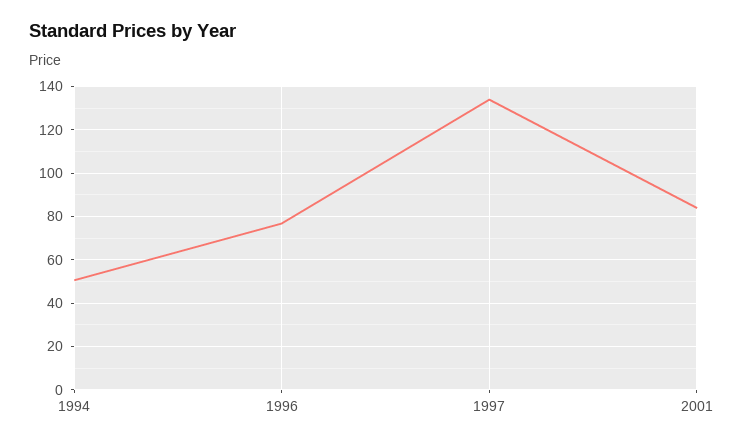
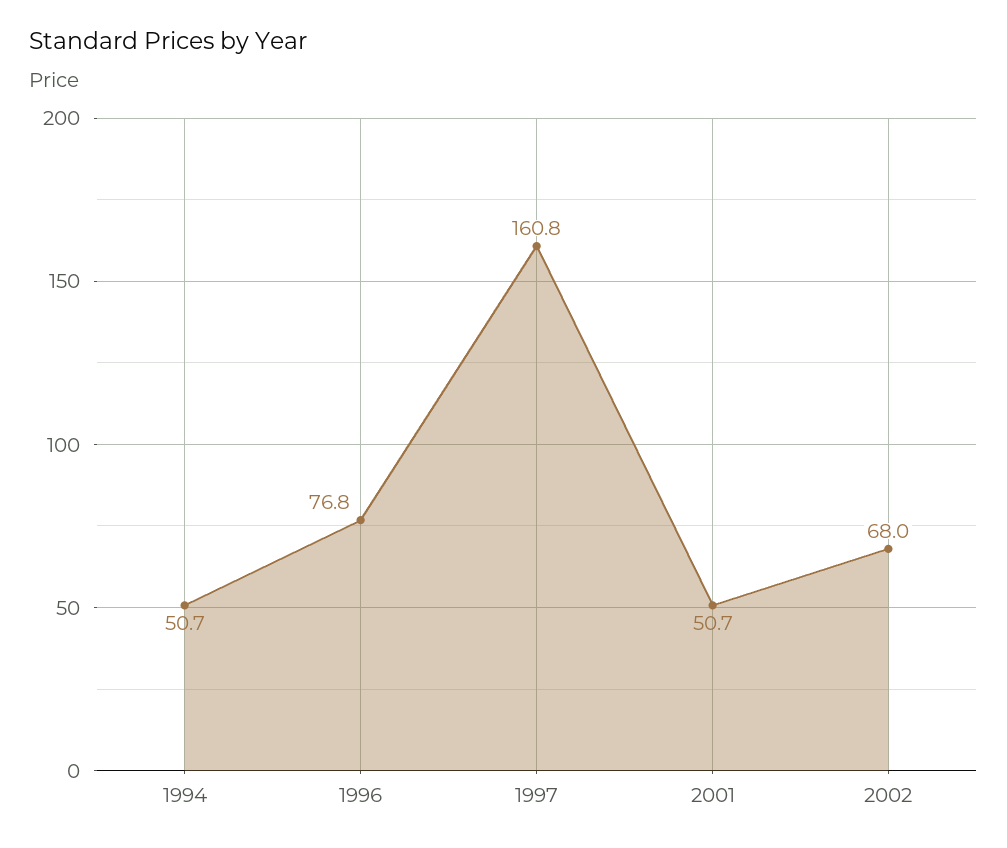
1997: 135 -> 160.8
2001: 85 -> 50.7
2002: none -> 68

